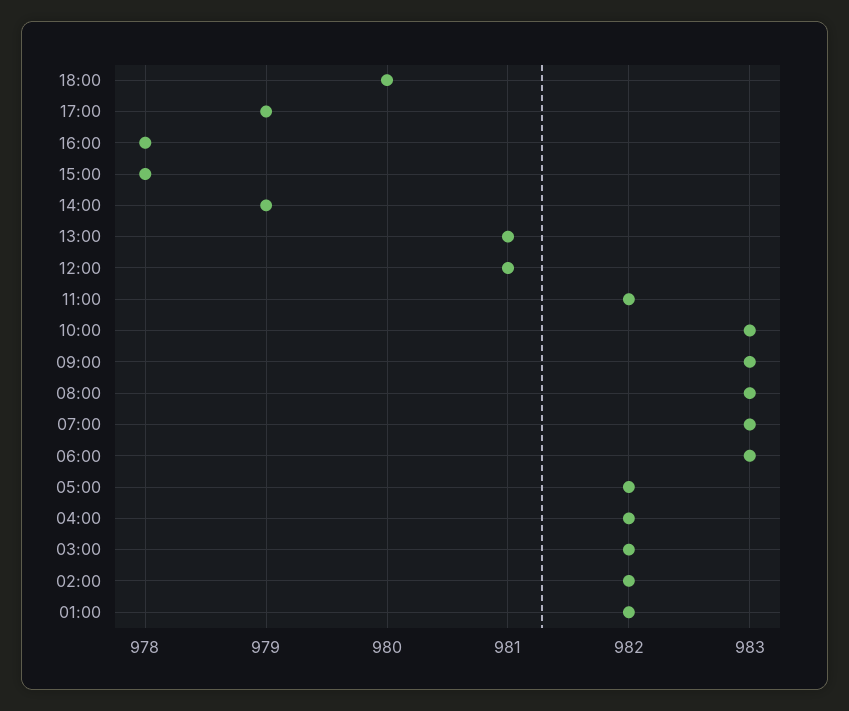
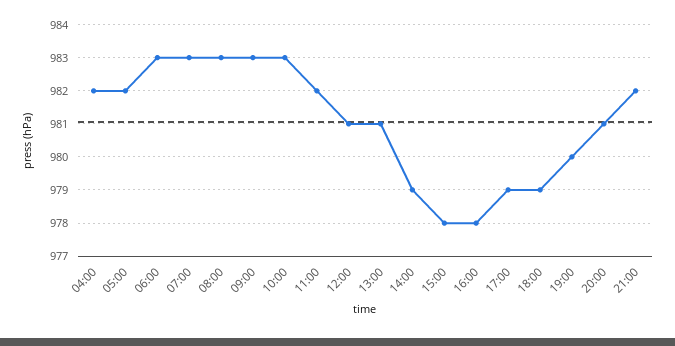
18:00: 980 -> 979
03:00: 982 -> none
02:00: 982 -> none
01:00: 982 -> none
19:00: none -> 980
20:00: none -> 981
21:00: none -> 982

